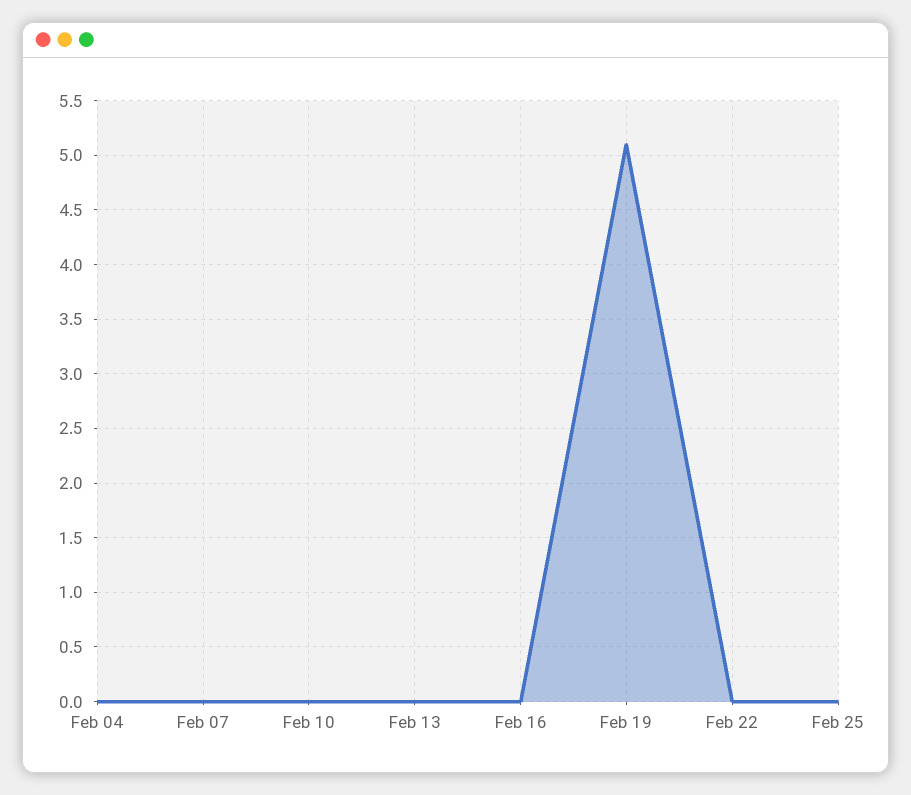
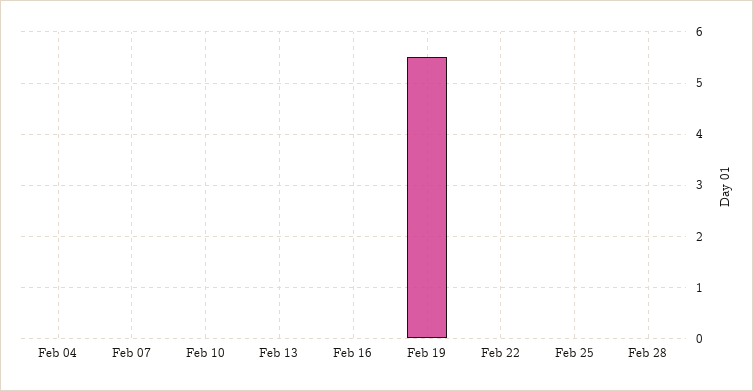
Feb 19: 5.1 -> 5.5
Feb 28: none -> 0

